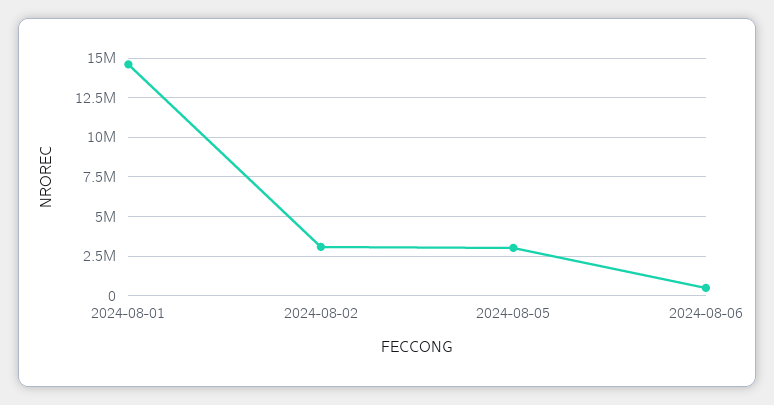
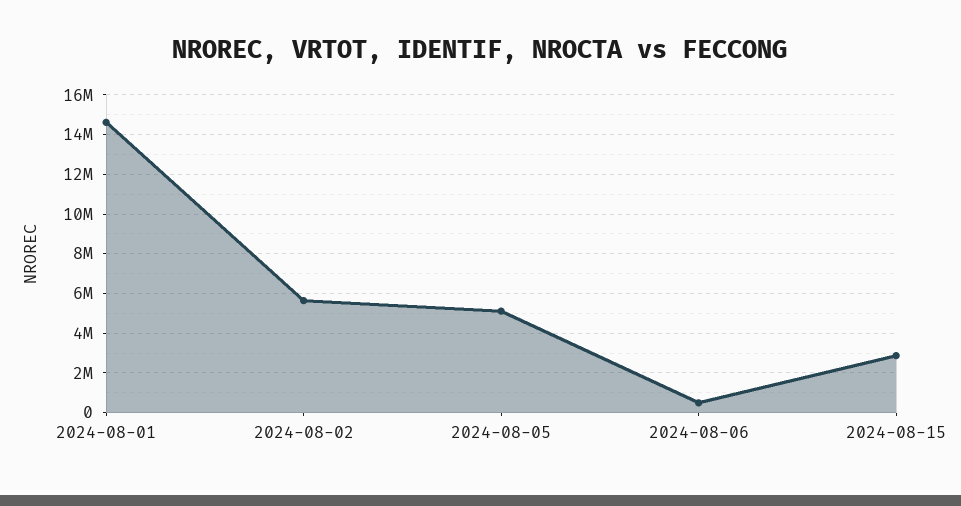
2024-08-02: 3000000 -> 5500000
2024-08-05: 3000000 -> 5000000
2024-08-15: none -> 3000000

